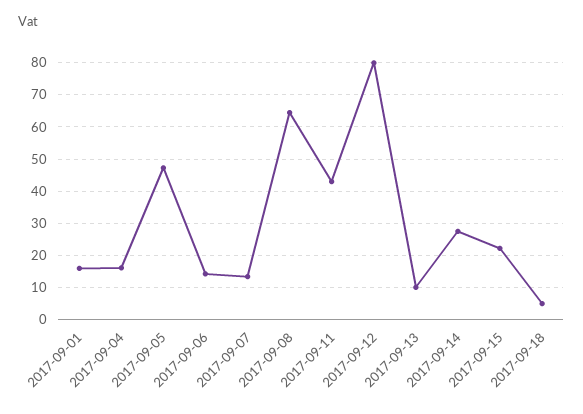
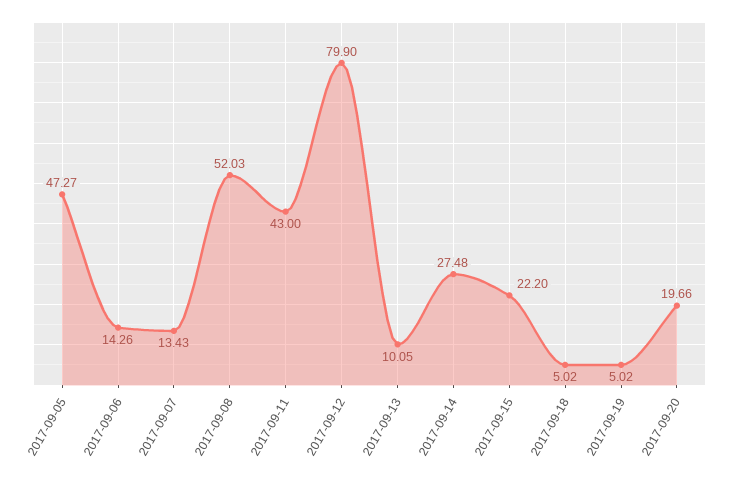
2017-09-01: 16 -> none
2017-09-04: 16 -> none
2017-09-08: 64 -> 52.03
2017-09-19: none -> 5.02
2017-09-20: none -> 19.66

